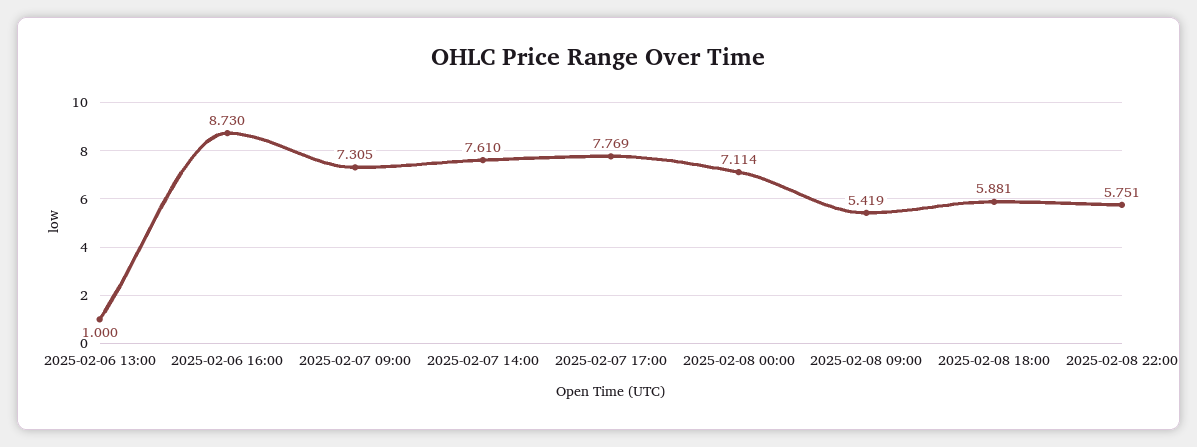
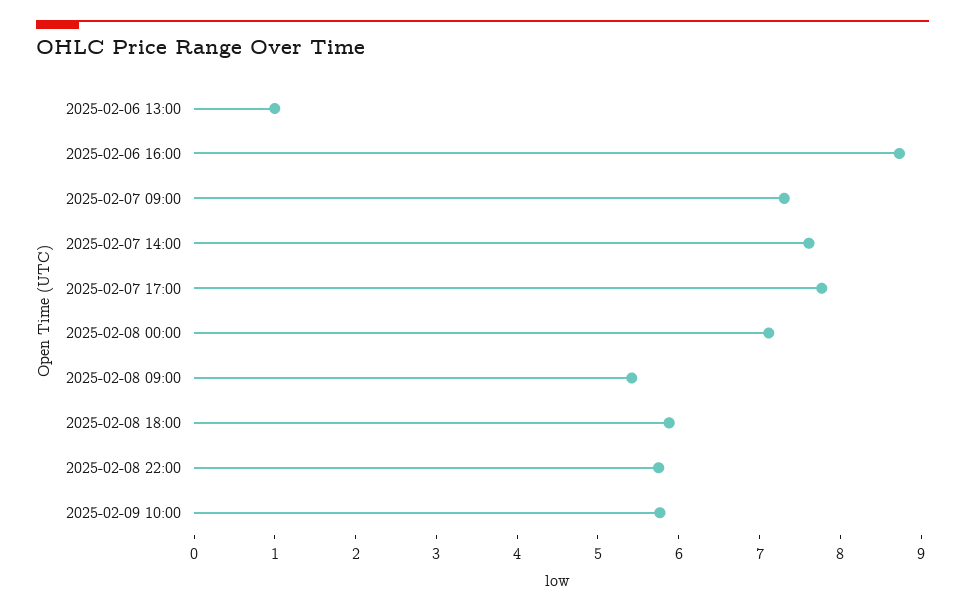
2025-02-09 10:00: none -> 5.8

